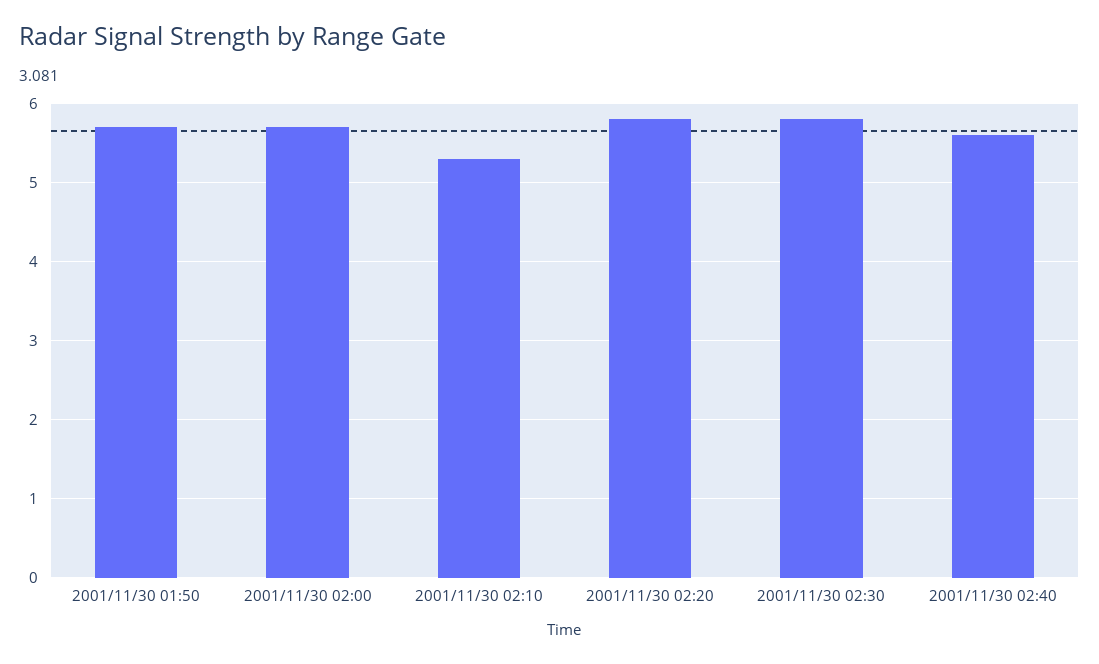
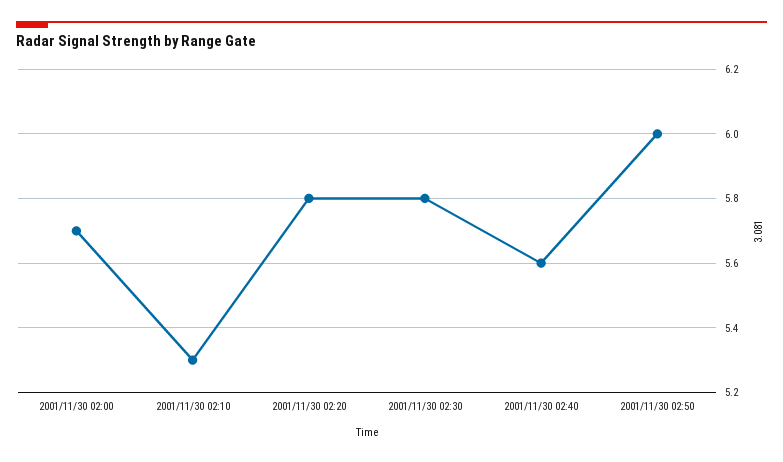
2001/11/30 01:50: 5.7 -> none
2001/11/30 02:50: none -> 6

